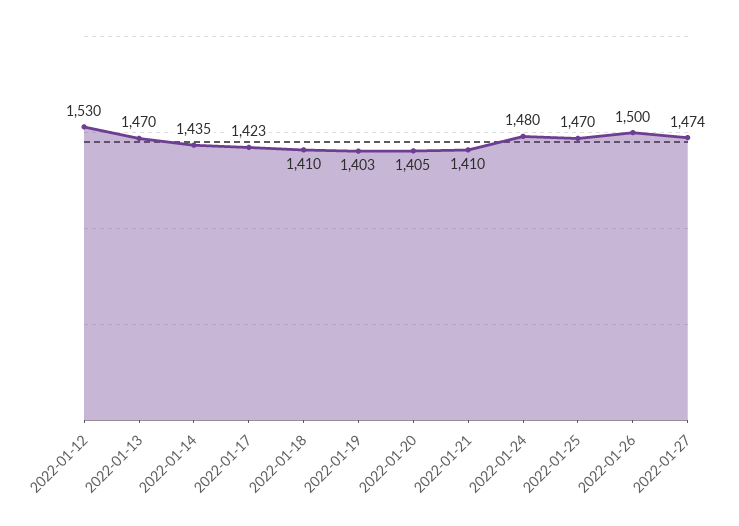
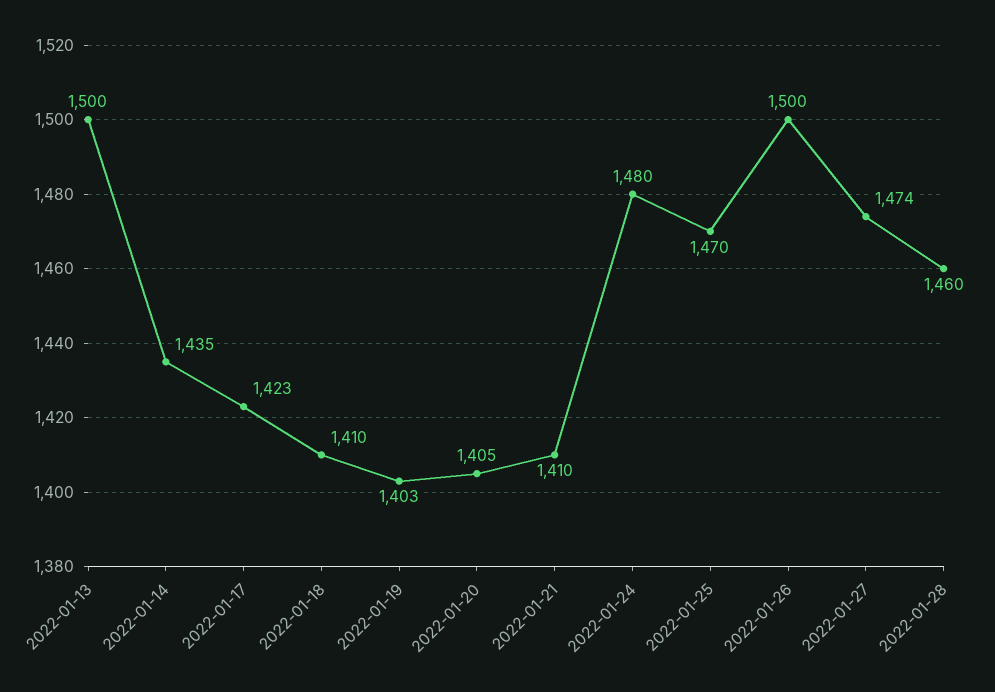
2022-01-12: 1530 -> none
2022-01-13: 1470 -> 1500
2022-01-28: none -> 1460

